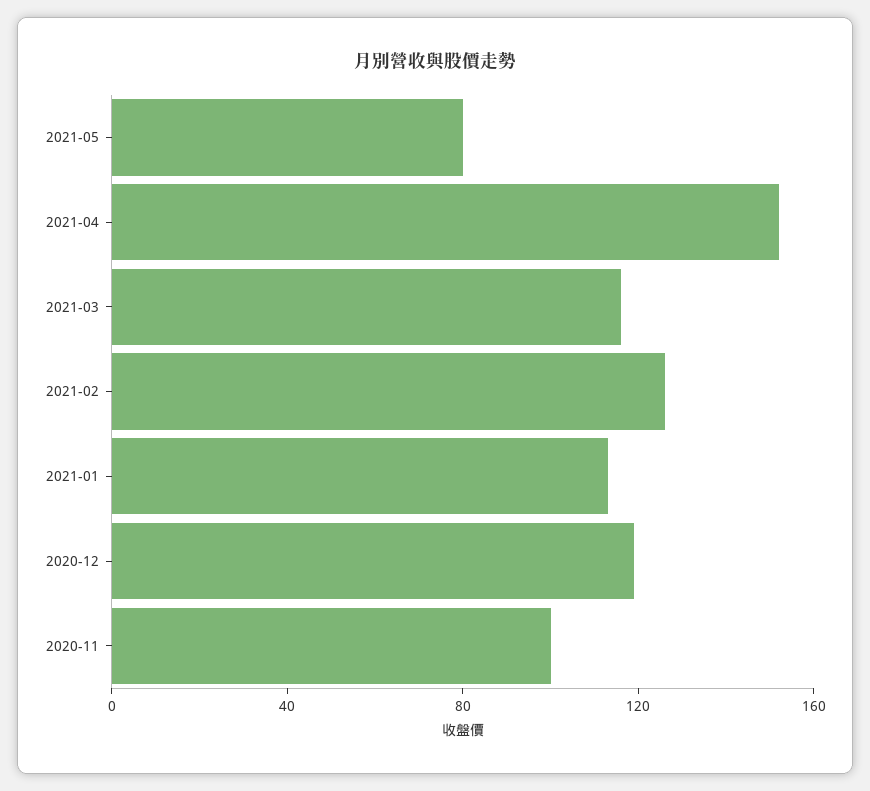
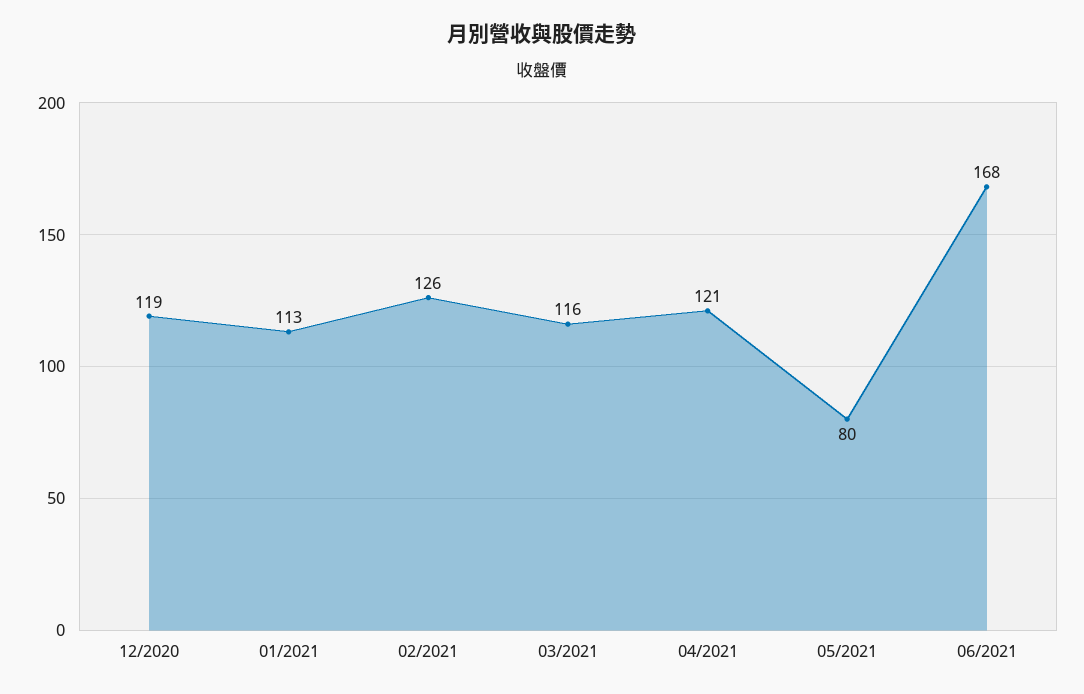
2021-04: 150 -> 121
2020-11: 100 -> none
06/2021: none -> 168

